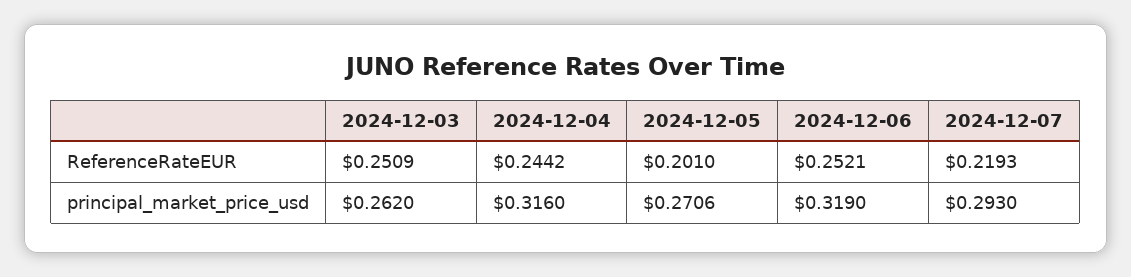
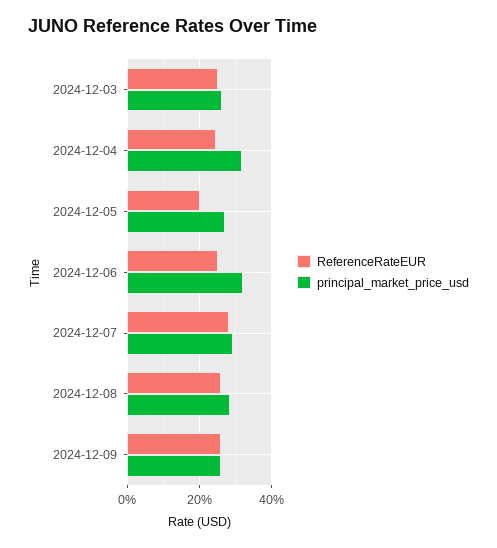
ReferenceRateEUR, 2024-12-07: 0.2193 -> 0.28
ReferenceRateEUR, 2024-12-08: none -> 0.26
principal_market_price_usd, 2024-12-08: none -> 0.28
ReferenceRateEUR, 2024-12-09: none -> 0.26
principal_market_price_usd, 2024-12-09: none -> 0.26

